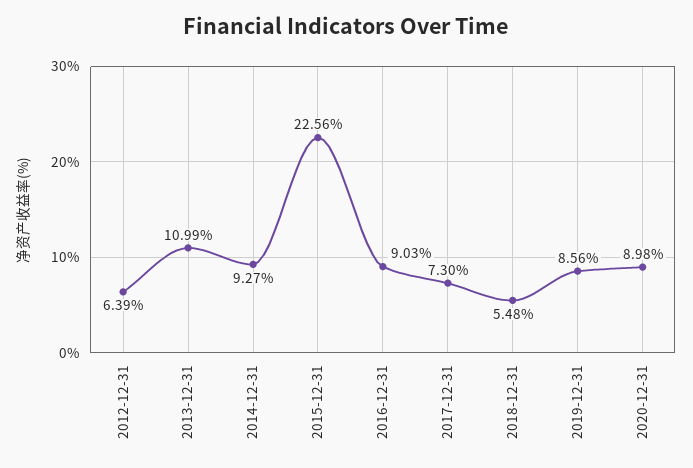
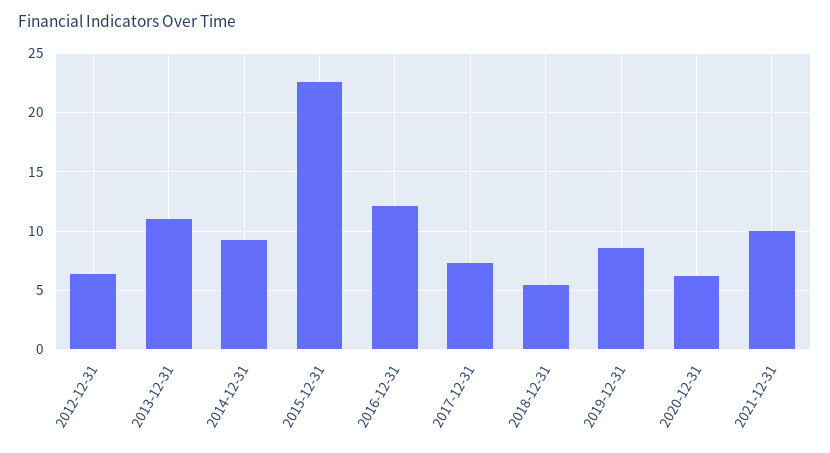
2016-12-31: 9.03 -> 12
2020-12-31: 8.98 -> 6
2021-12-31: none -> 10

